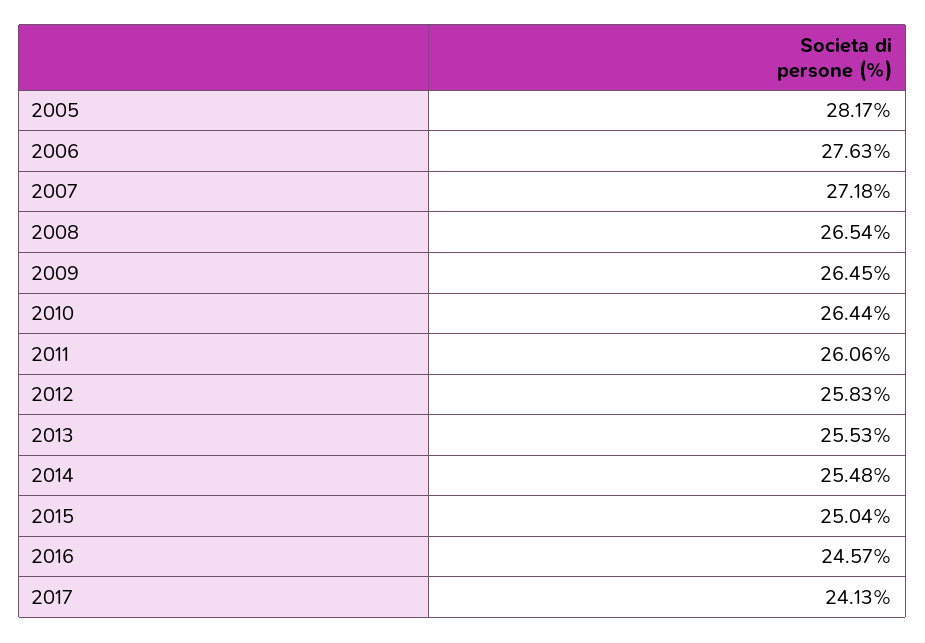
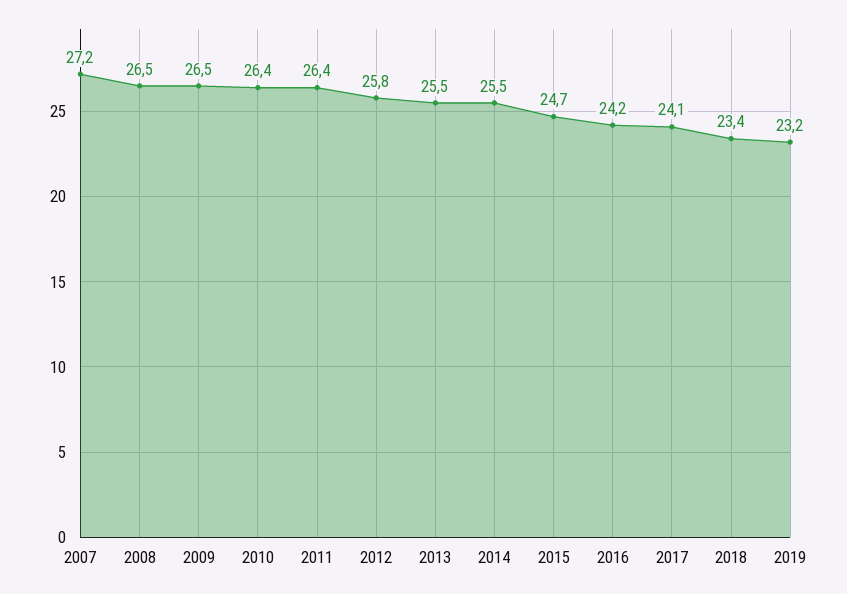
2005: 28.17 -> none
2006: 27.63 -> none
2011: 26.06 -> 26.4
2015: 25.04 -> 24.7
2016: 24.57 -> 24.2
2018: none -> 23.4
2019: none -> 23.2

